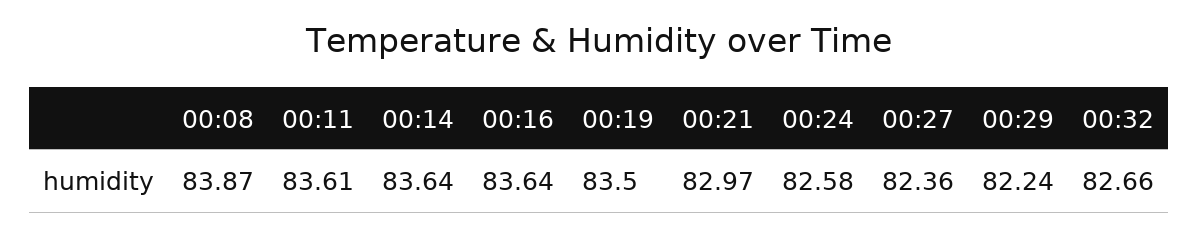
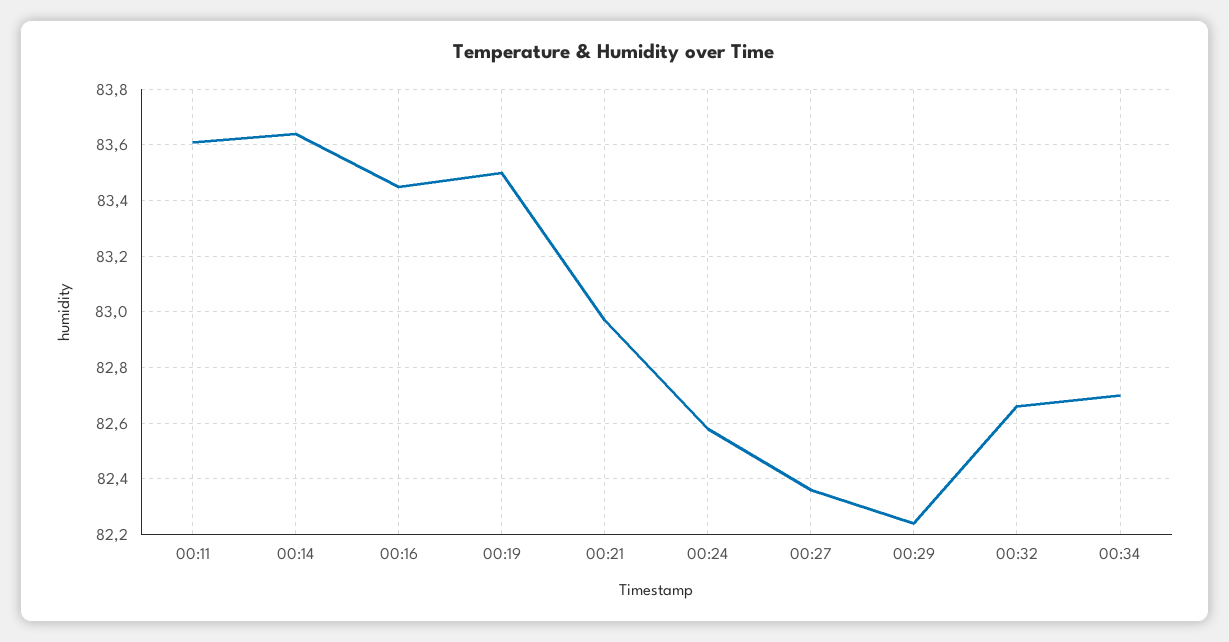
00:08: 83.87 -> none
00:16: 83.64 -> 83.45
00:34: none -> 82.7

